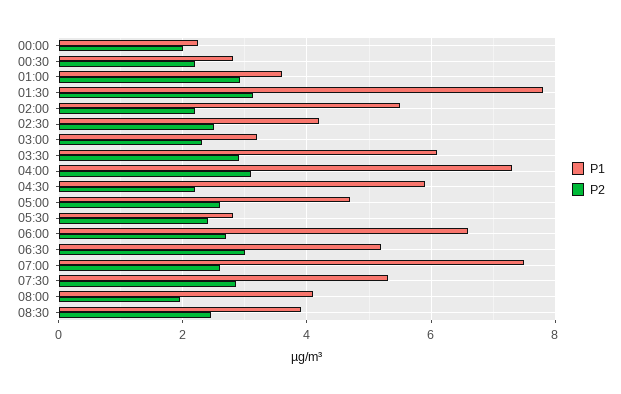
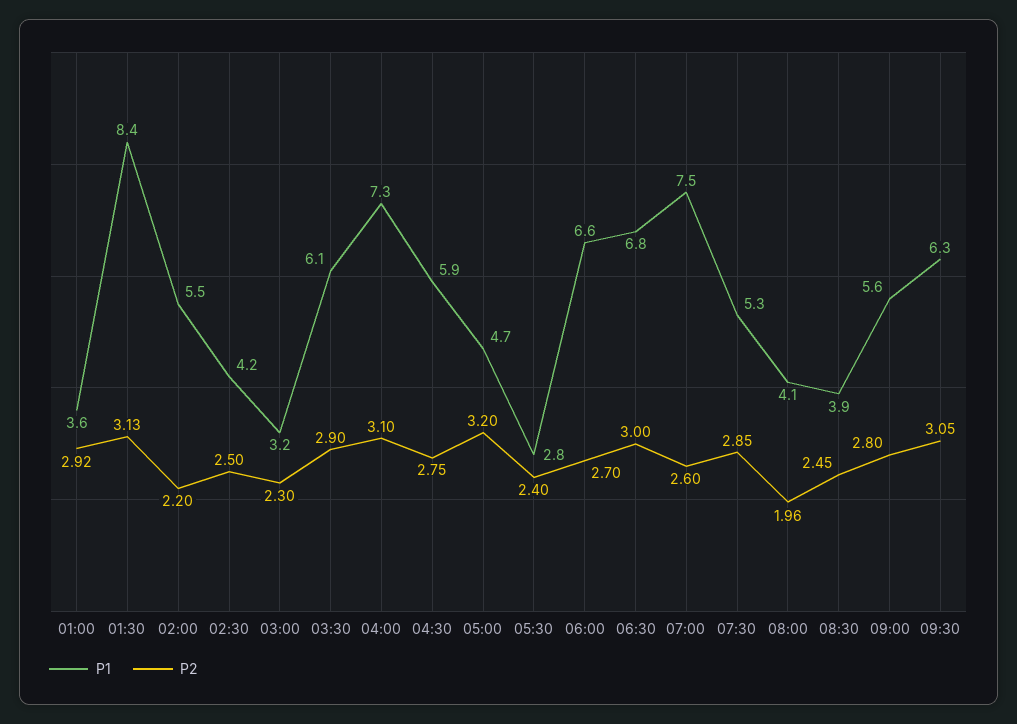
P1, 00:00: 2.2 -> none
P2, 00:00: 2 -> none
P1, 00:30: 2.8 -> none
P2, 00:30: 2.2 -> none
P1, 01:30: 7.8 -> 8.4
P2, 04:30: 2.2 -> 2.75
P2, 05:00: 2.6 -> 3.2
P1, 06:30: 5.2 -> 6.8
P1, 09:00: none -> 5.6
P2, 09:00: none -> 2.8
P1, 09:30: none -> 6.3
P2, 09:30: none -> 3.05

